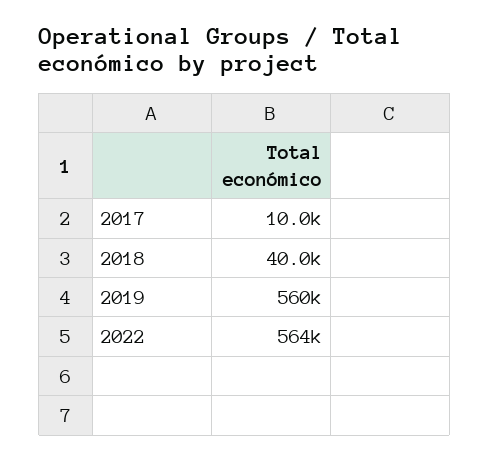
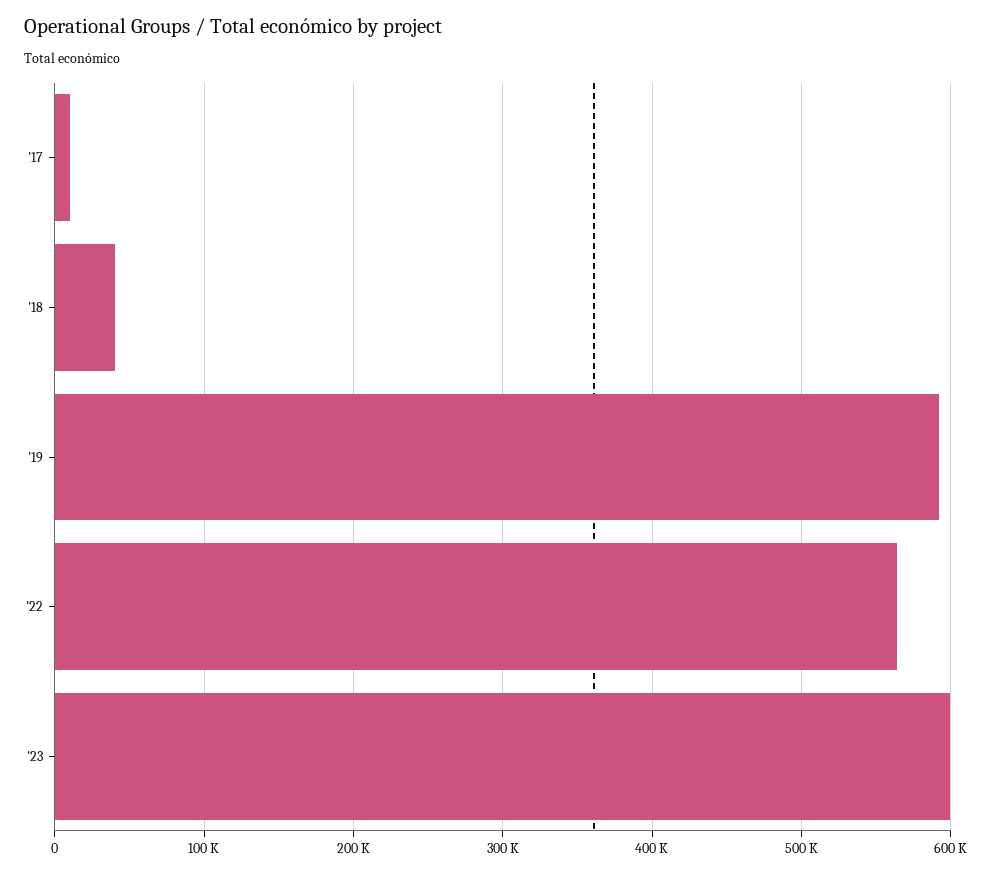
2019: 560000 -> 590000
'23: none -> 600000

